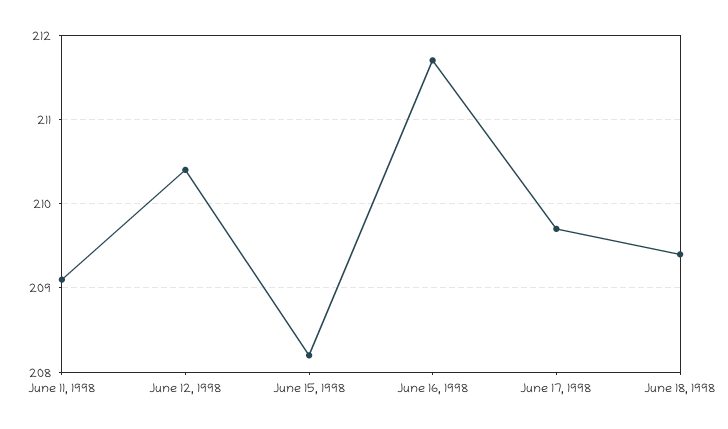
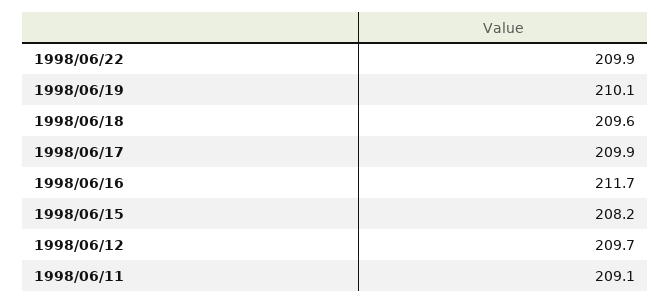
June 12, 1998: 210.4 -> 209.7
June 17, 1998: 209.7 -> 209.9
June 18, 1998: 209.4 -> 209.6
1998/06/22: none -> 209.9
1998/06/19: none -> 210.1

